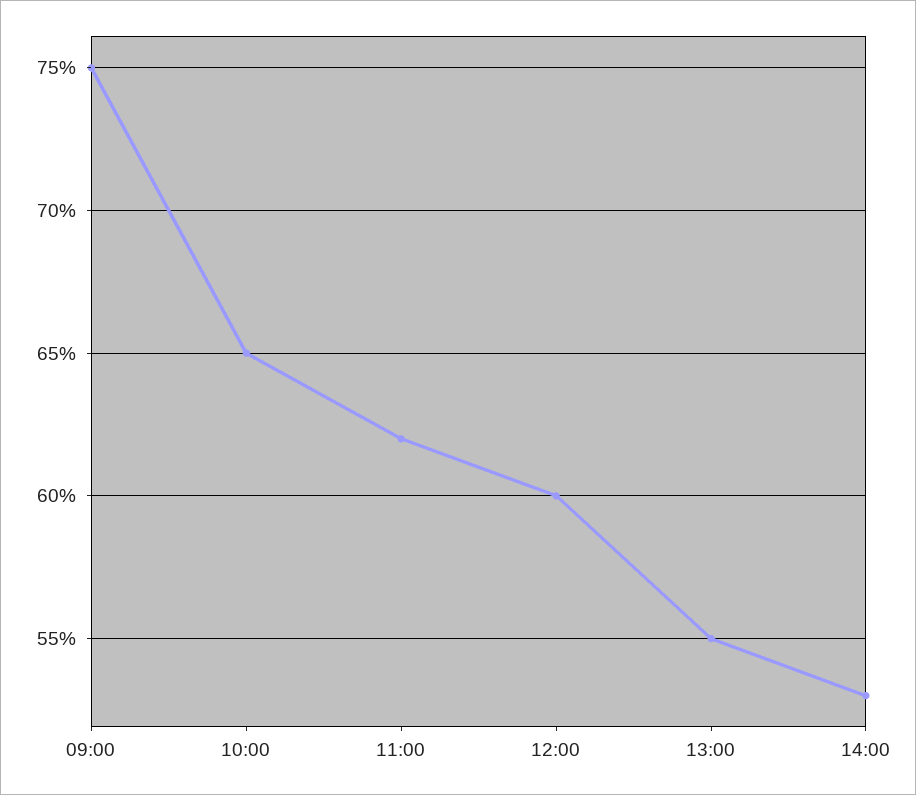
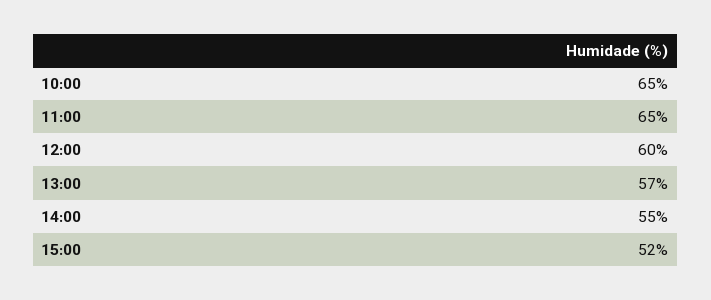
09:00: 75 -> none
11:00: 62 -> 65
13:00: 55 -> 57
14:00: 53 -> 55
15:00: none -> 52

